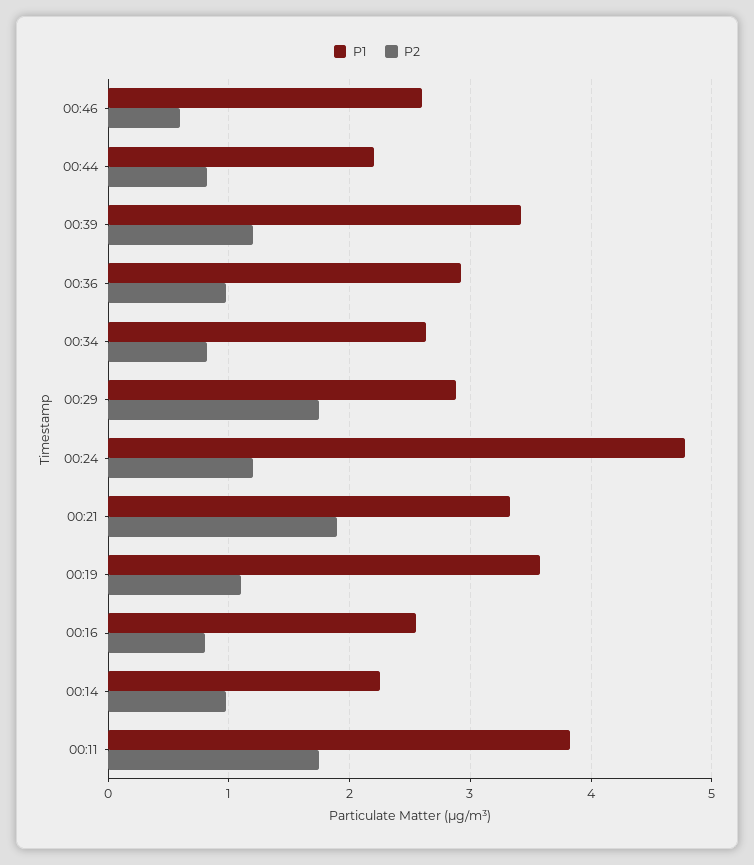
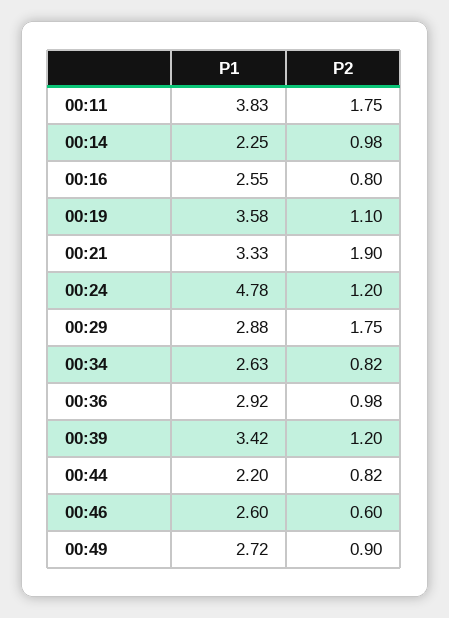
P1, 00:49: none -> 2.72
P2, 00:49: none -> 0.9

